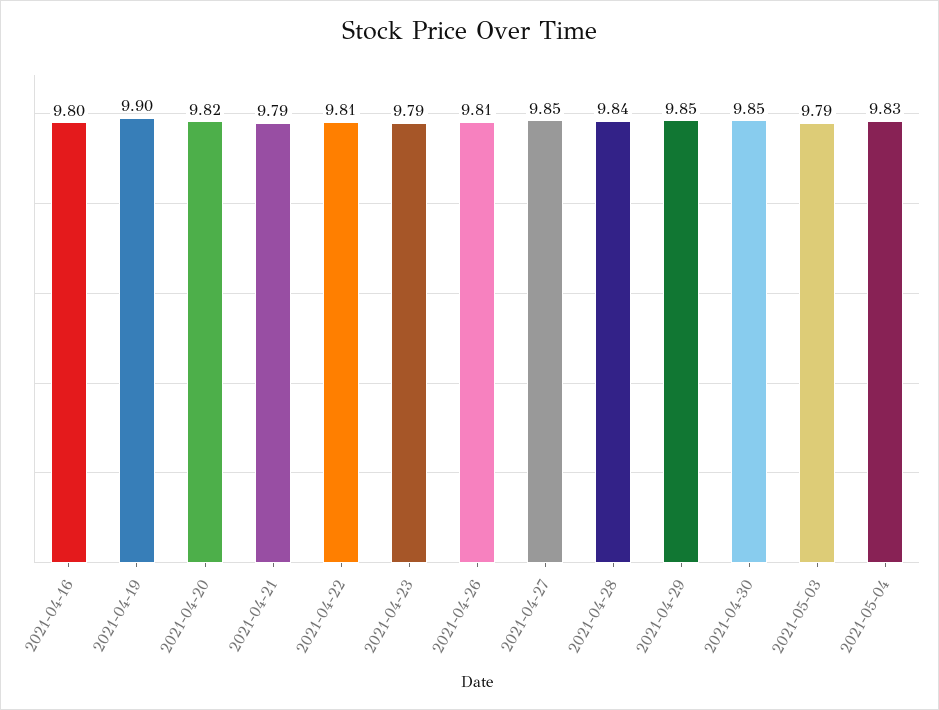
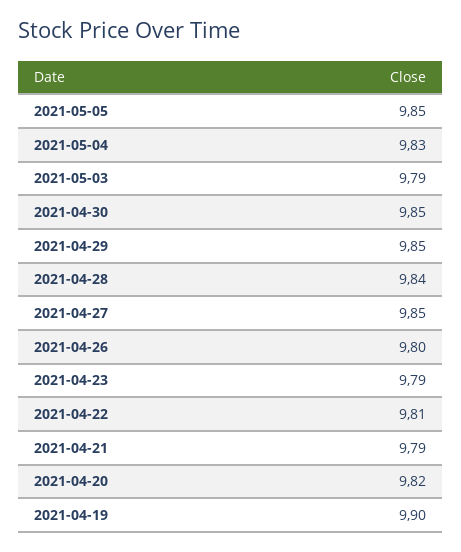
2021-04-16: 9.8 -> none
2021-04-26: 9.81 -> 9.8
2021-05-05: none -> 9.85

